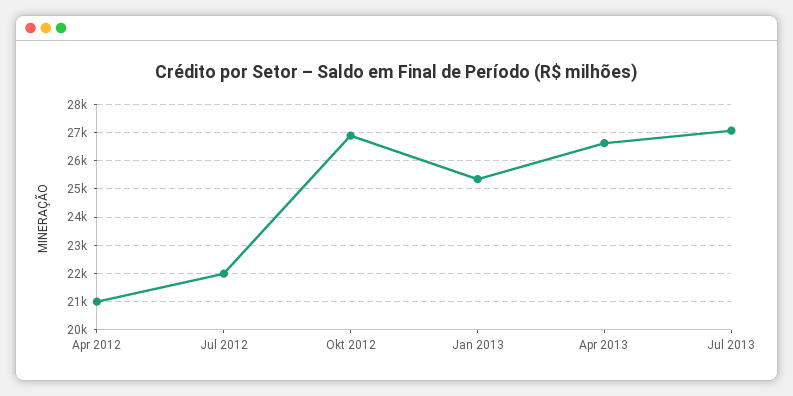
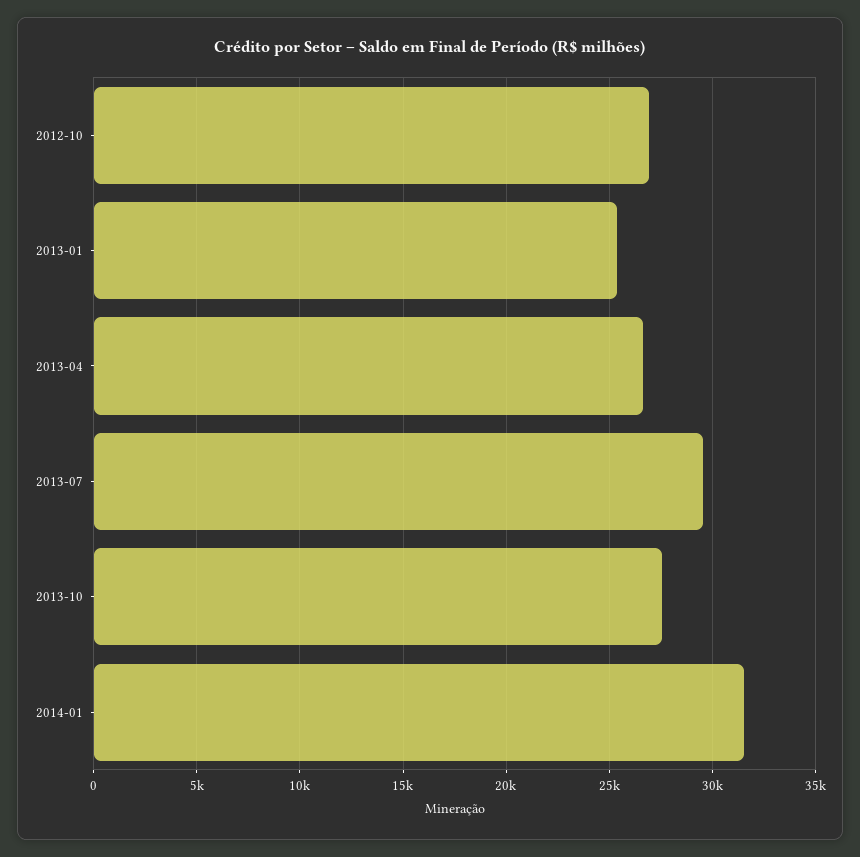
Apr 2012: 21000 -> none
Jul 2012: 22000 -> none
Jul 2013: 27000 -> 29500
2013-10: none -> 27500
2014-01: none -> 31500

